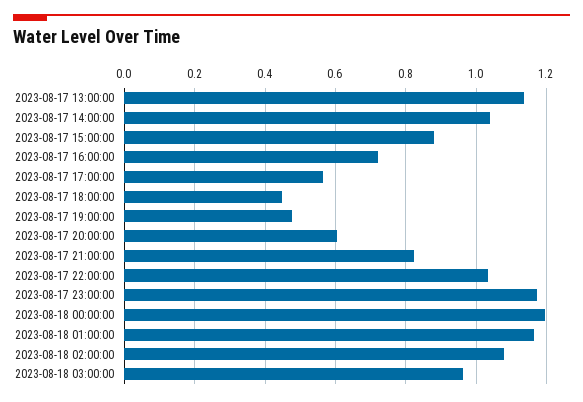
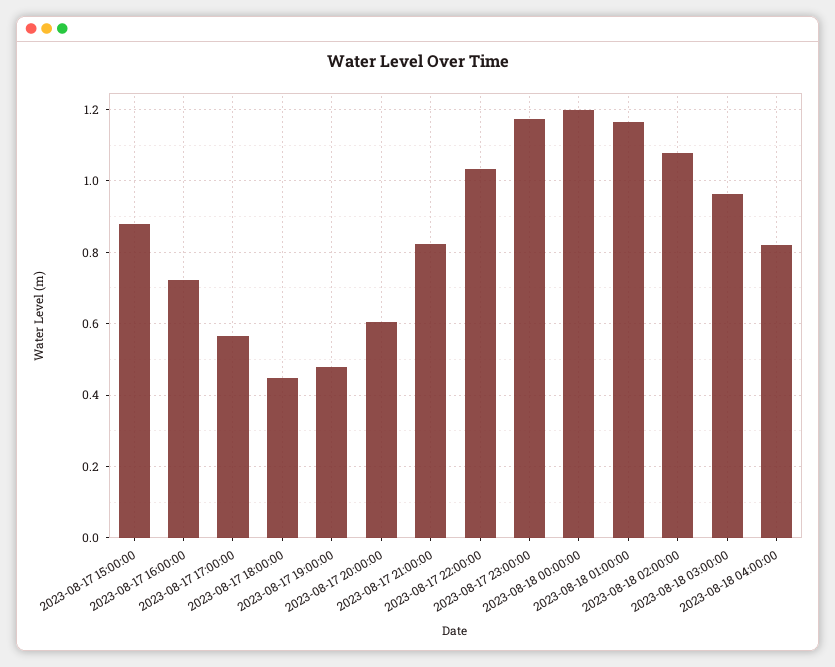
2023-08-17 13:00:00: 1.14 -> none
2023-08-17 14:00:00: 1.04 -> none
2023-08-18 04:00:00: none -> 0.82

